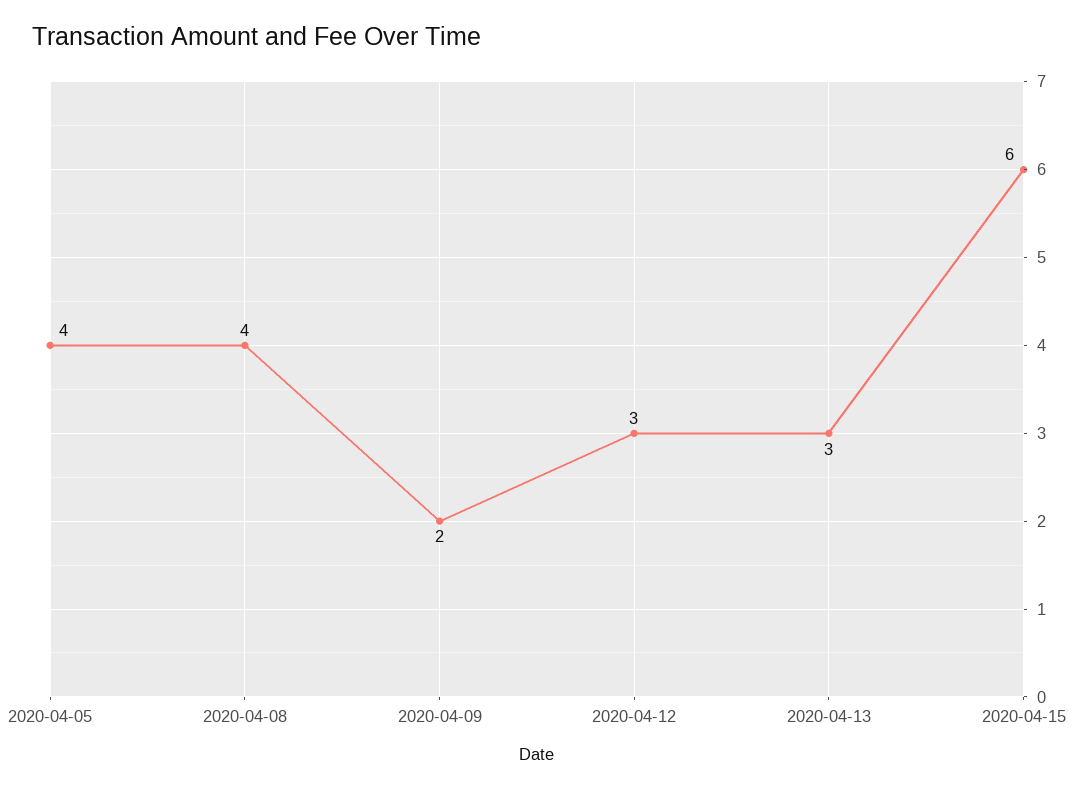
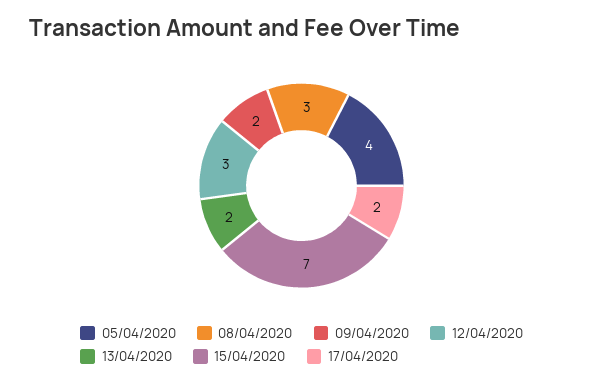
2020-04-08: 4 -> 3
2020-04-13: 3 -> 2
2020-04-15: 6 -> 7
17/04/2020: none -> 2

